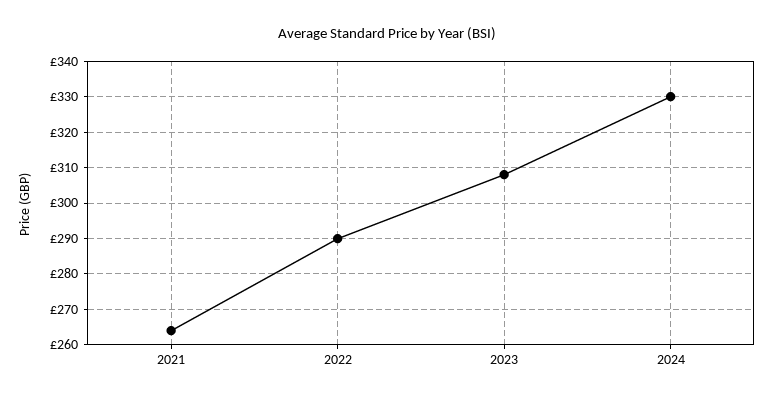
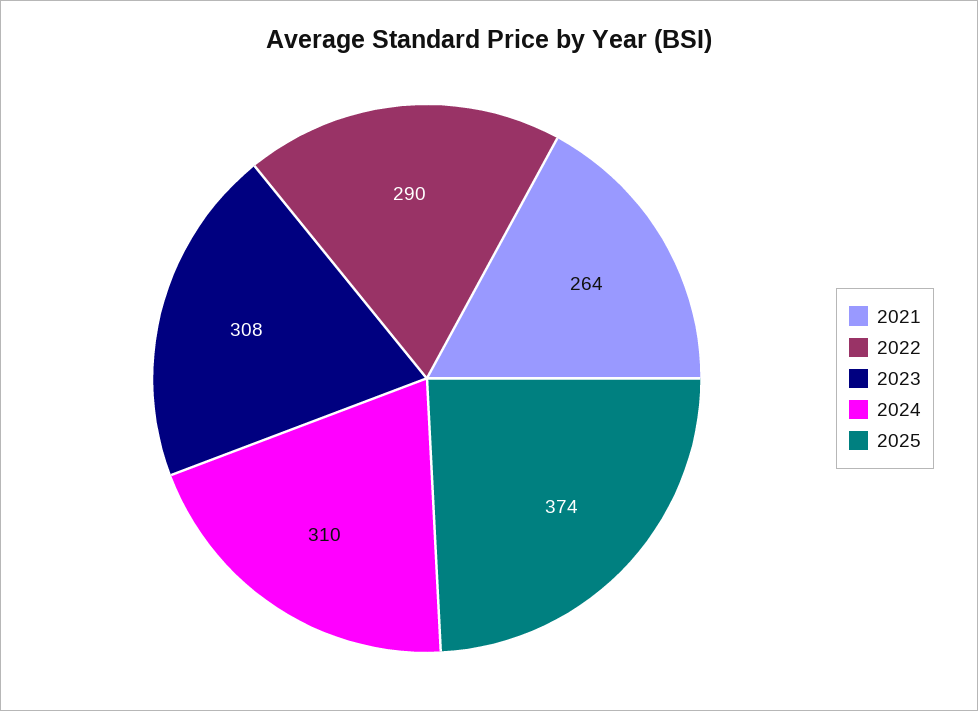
2024: 330 -> 310
2025: none -> 374

